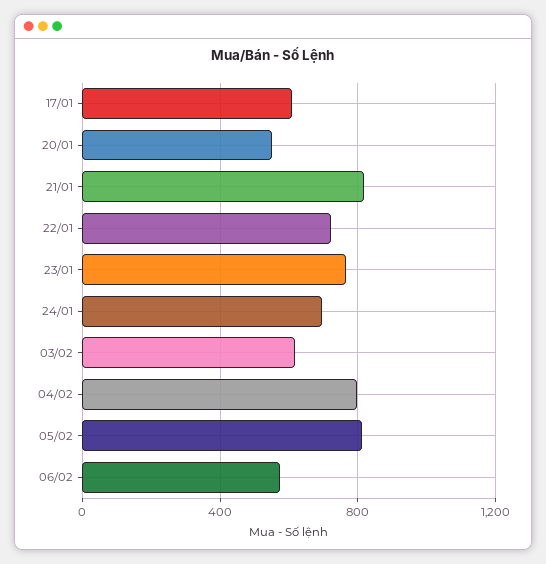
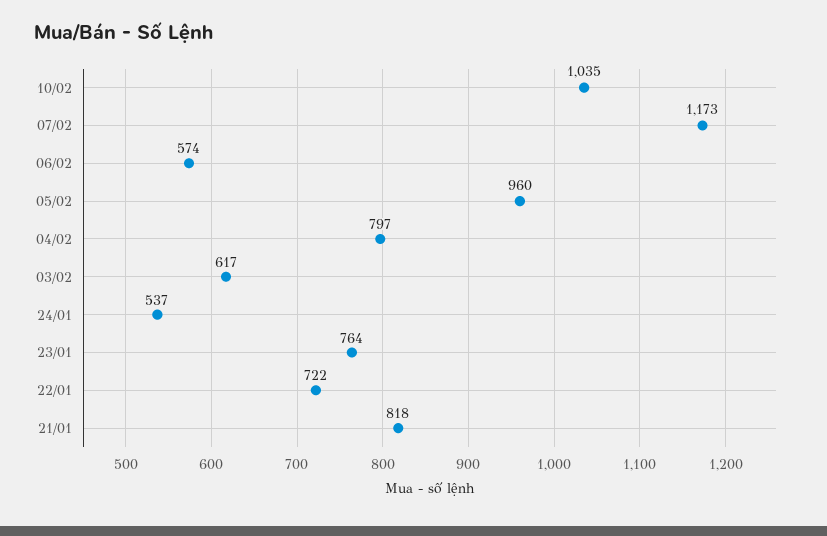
17/01: 600 -> none
20/01: 550 -> none
24/01: 700 -> 537
05/02: 800 -> 960
10/02: none -> 1035
07/02: none -> 1173

